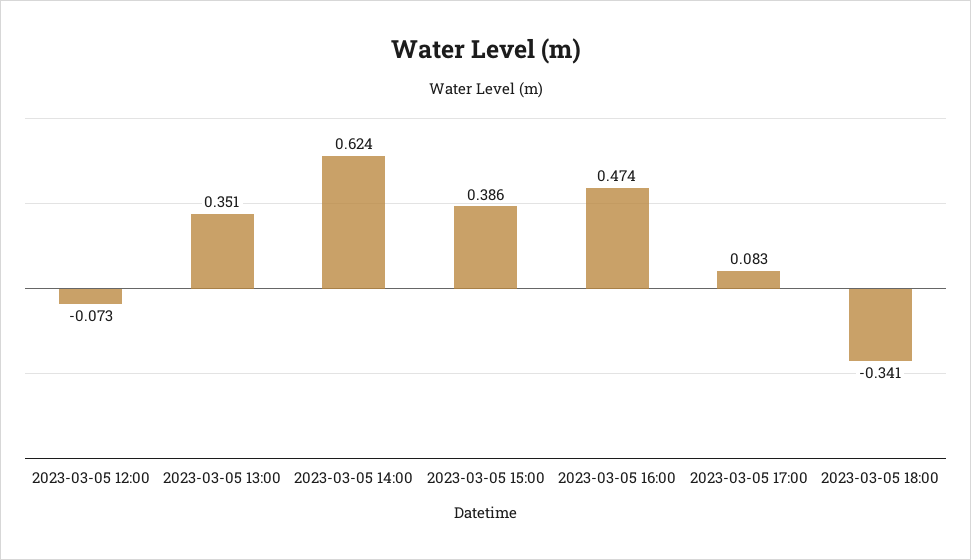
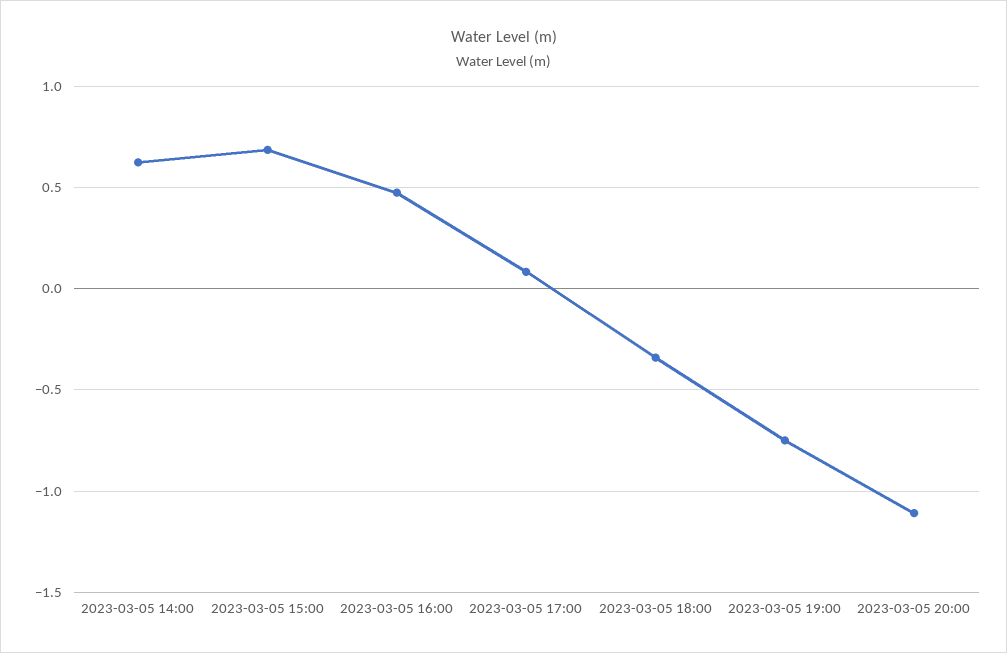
2023-03-05 12:00: -0.073 -> none
2023-03-05 13:00: 0.351 -> none
2023-03-05 15:00: 0.386 -> 0.7
2023-03-05 19:00: none -> -0.75
2023-03-05 20:00: none -> -1.1

